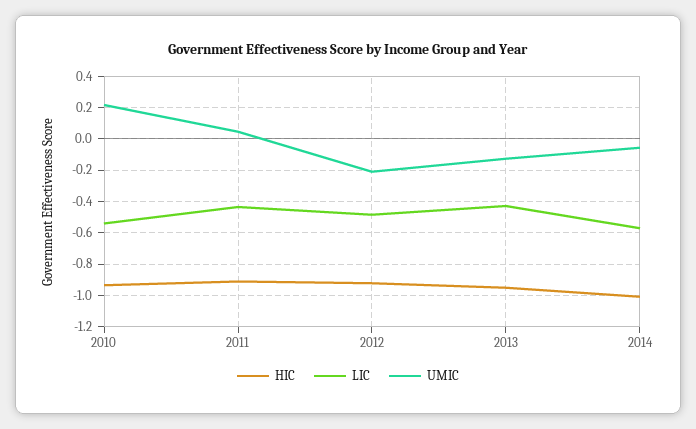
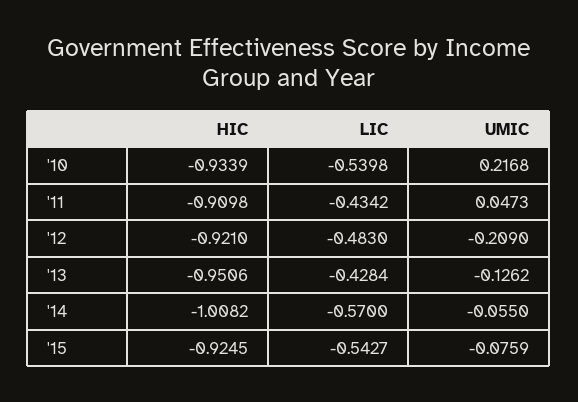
HIC, '15: none -> -0.9245
LIC, '15: none -> -0.5427
UMIC, '15: none -> -0.0759

